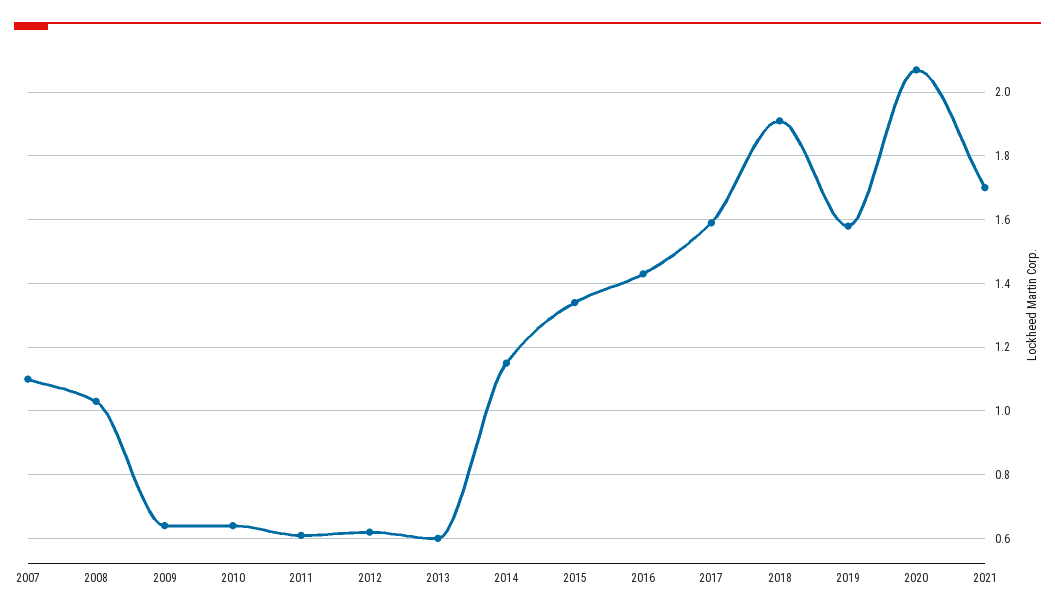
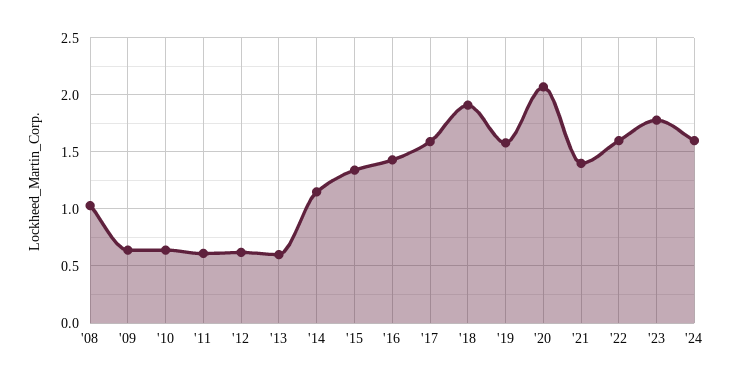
2007: 1.1 -> none
2021: 1.7 -> 1.4
'22: none -> 1.6
'23: none -> 1.8
'24: none -> 1.6

